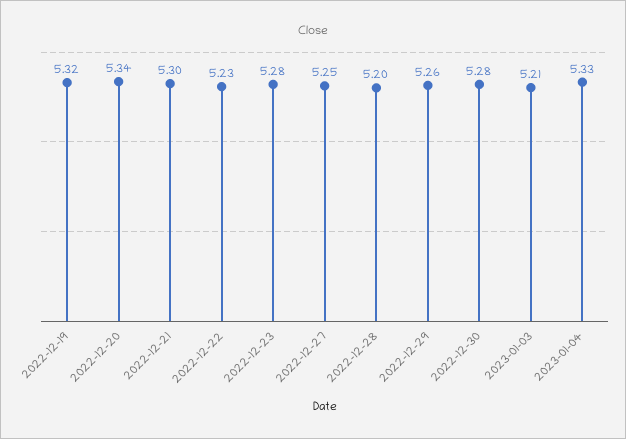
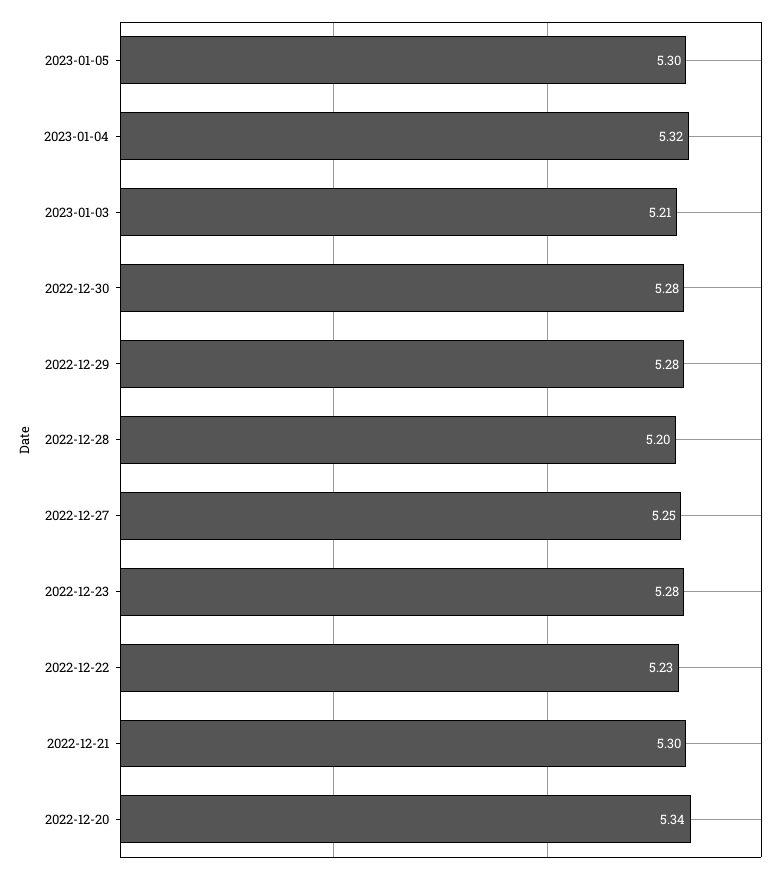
2022-12-19: 5.32 -> none
2022-12-29: 5.26 -> 5.28
2023-01-04: 5.33 -> 5.32
2023-01-05: none -> 5.3

